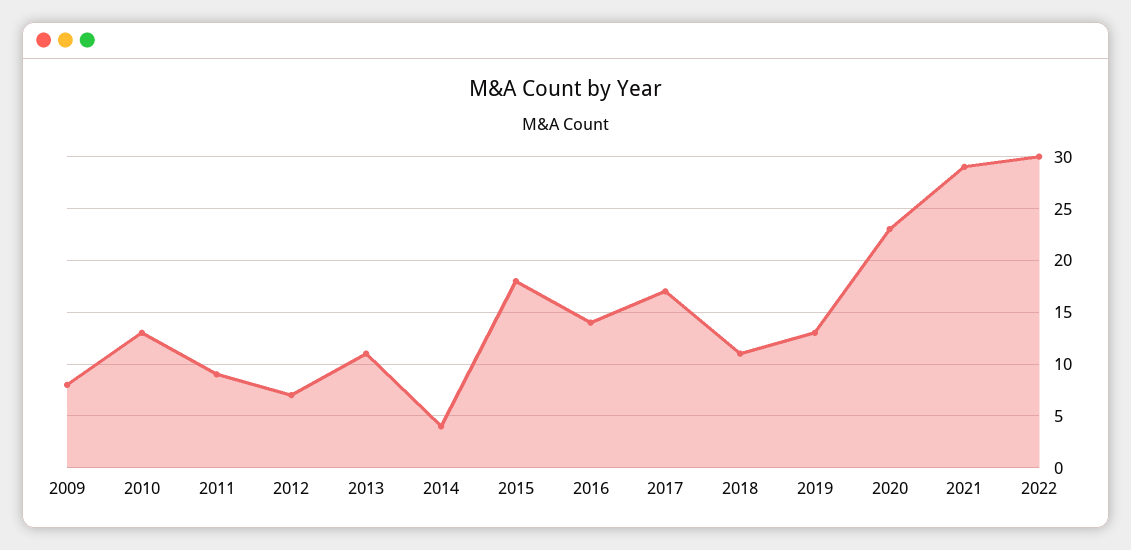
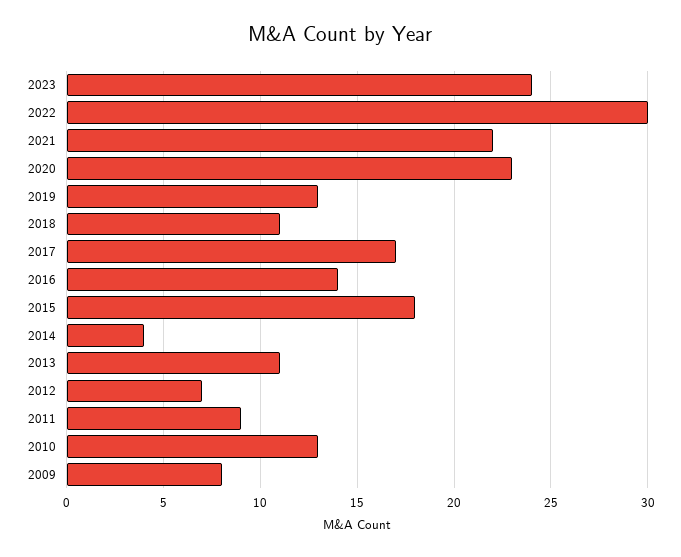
2021: 29 -> 22
2023: none -> 24

